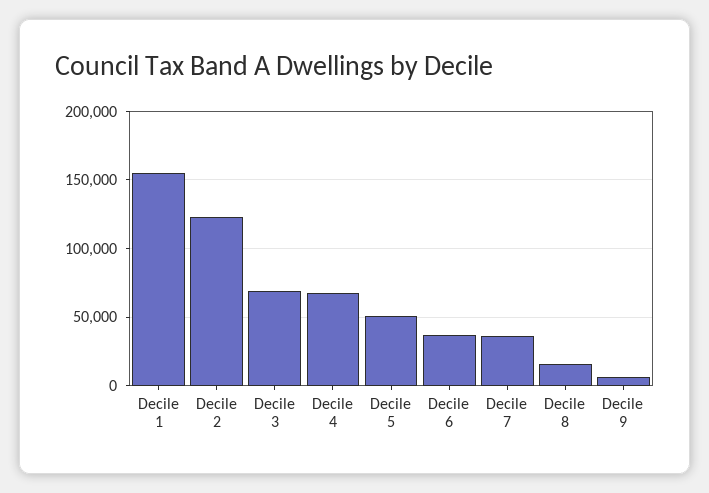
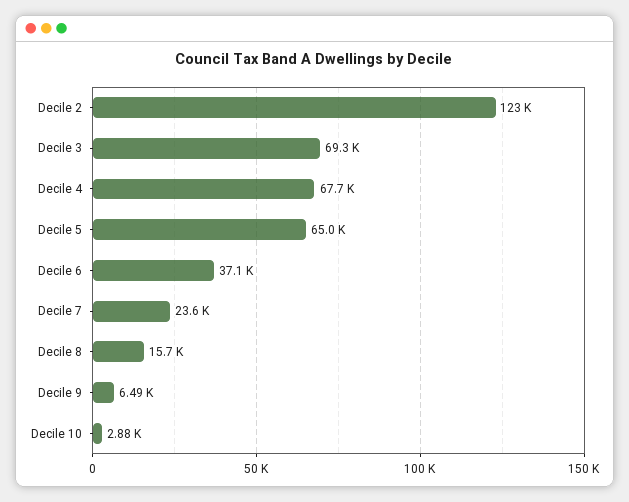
Decile 1: 155000 -> none
Decile 5: 50000 -> 65000
Decile 7: 35000 -> 23600
Decile 10: none -> 2880

